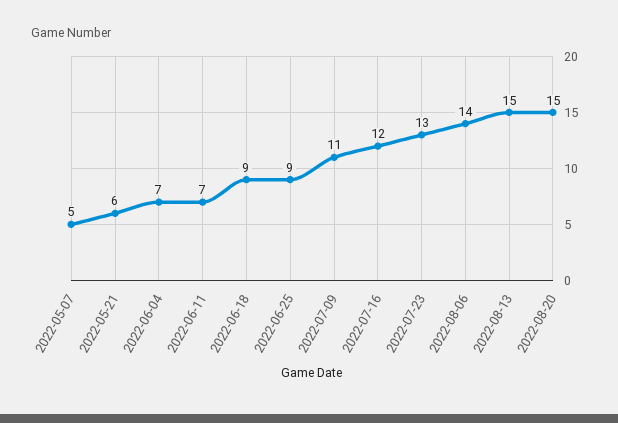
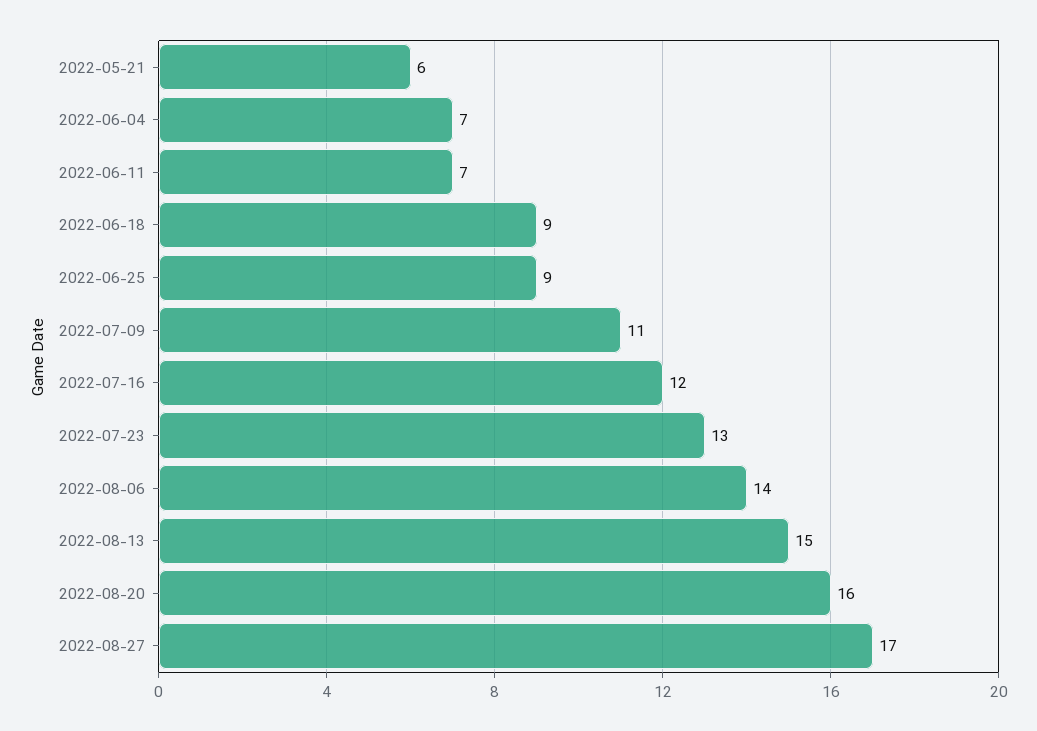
2022-05-07: 5 -> none
2022-08-20: 15 -> 16
2022-08-27: none -> 17

